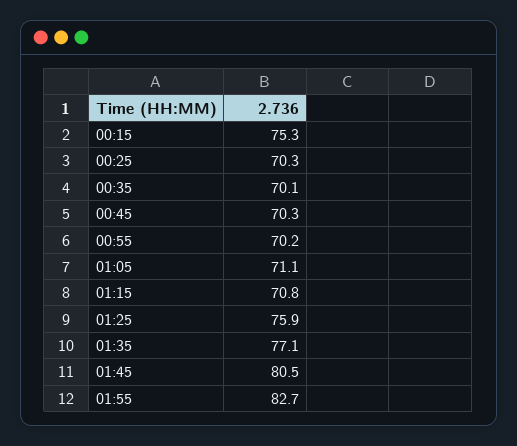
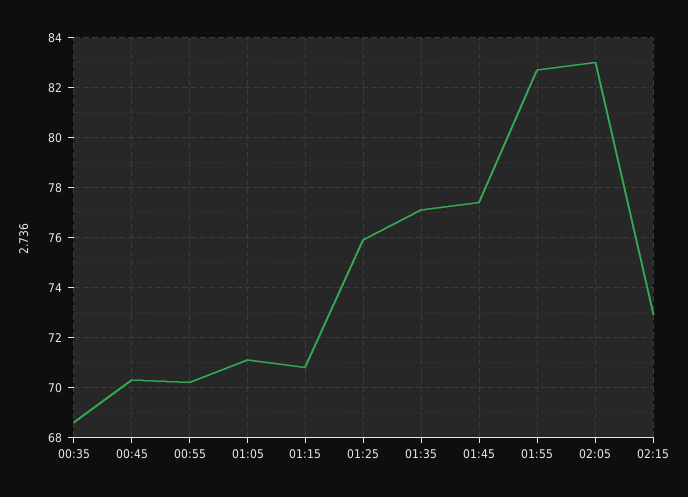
00:15: 75.3 -> none
00:25: 70.3 -> none
00:35: 70.1 -> 68.5
01:45: 80.5 -> 77.5
02:05: none -> 83
02:15: none -> 73

